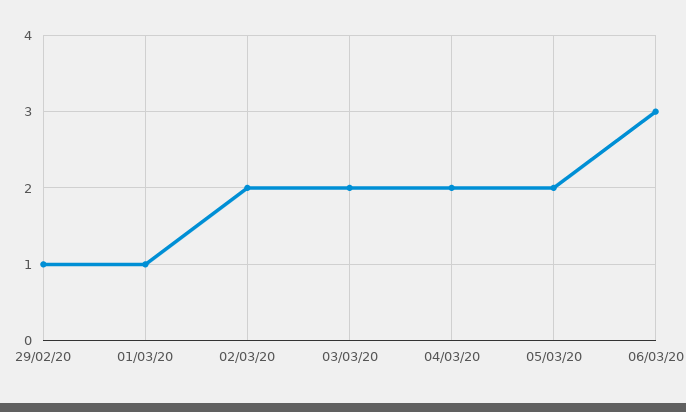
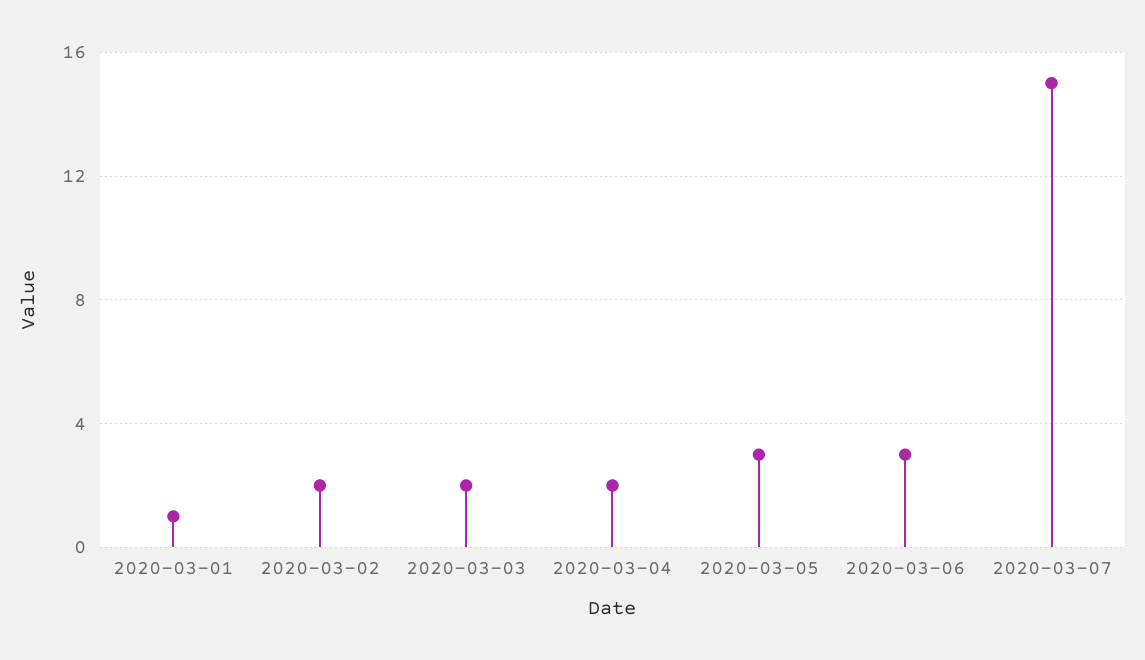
29/02/20: 1 -> none
05/03/20: 2 -> 3
2020-03-07: none -> 15

